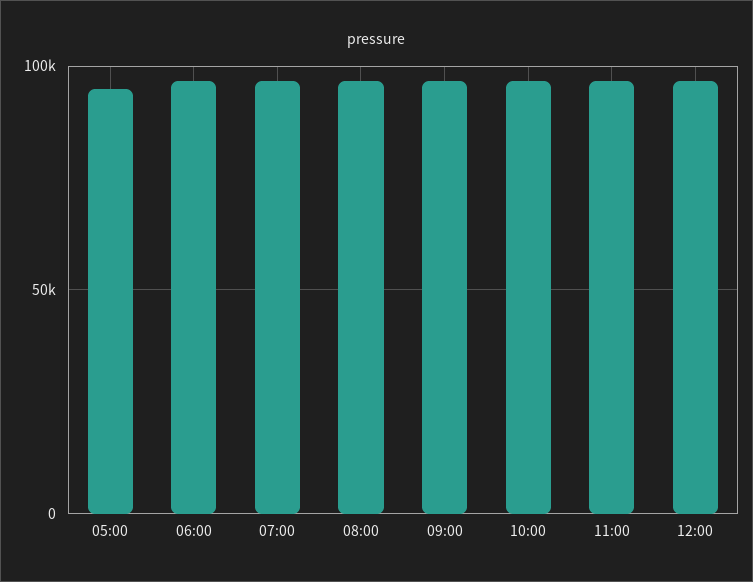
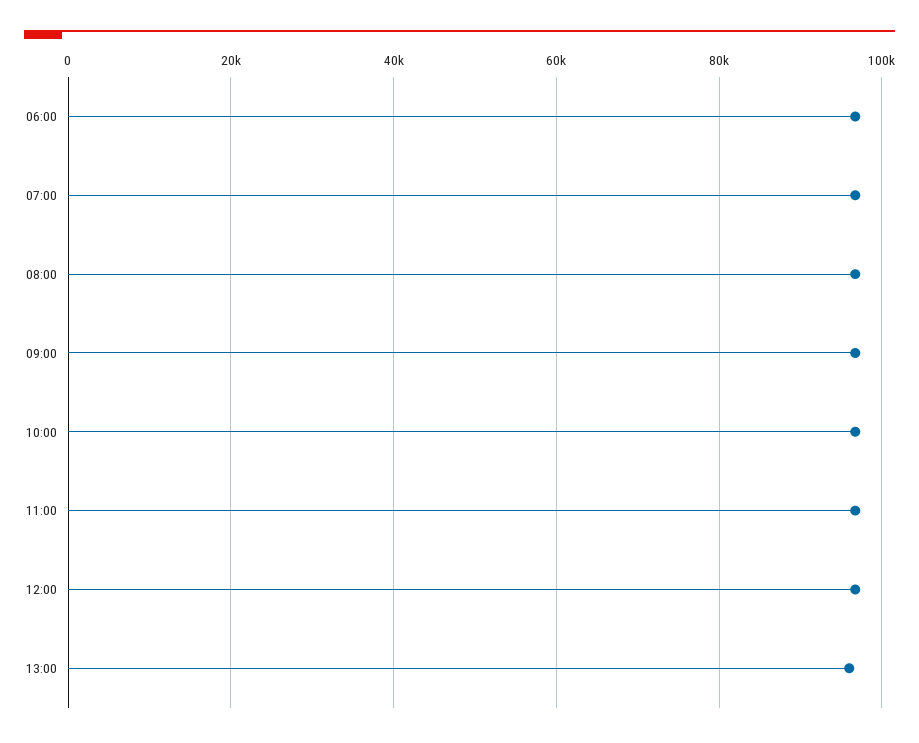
05:00: 95000 -> none
13:00: none -> 96000

